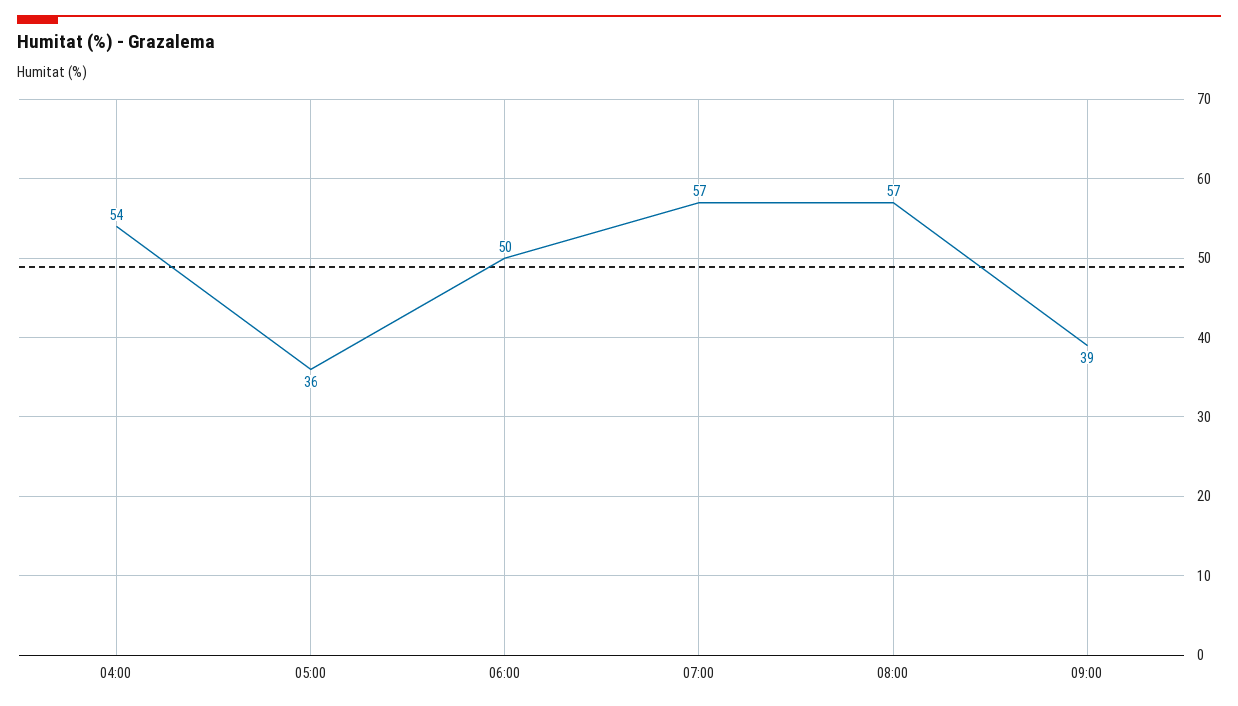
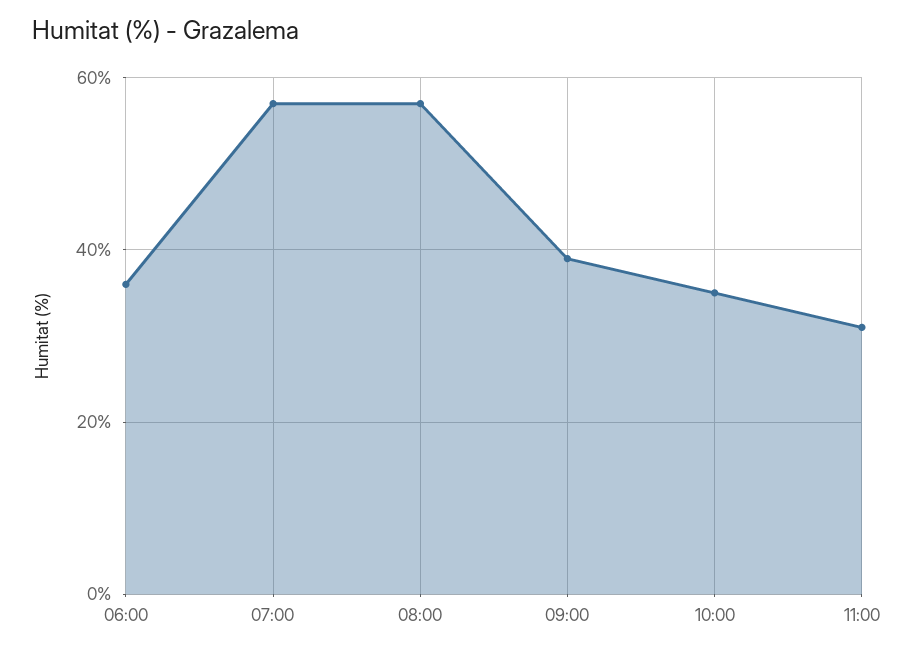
04:00: 54 -> none
05:00: 36 -> none
06:00: 50 -> 35
10:00: none -> 35
11:00: none -> 30

